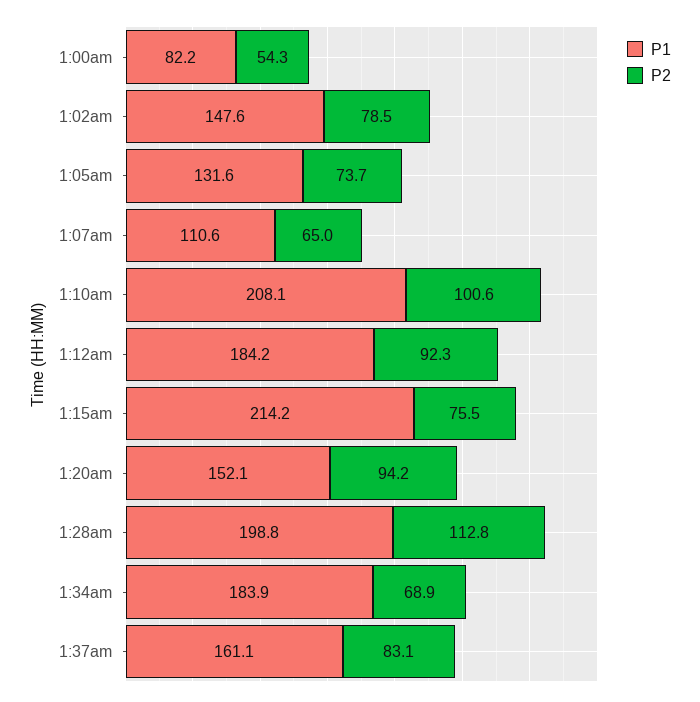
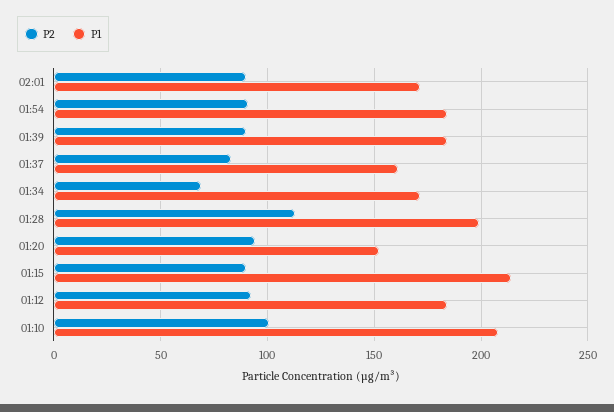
P1, 1:00am: 82.2 -> none
P2, 1:00am: 54.3 -> none
P1, 1:02am: 147.6 -> none
P2, 1:02am: 78.5 -> none
P1, 1:05am: 131.6 -> none
P2, 1:05am: 73.7 -> none
P1, 1:07am: 110.6 -> none
P2, 1:07am: 65 -> none
P2, 1:15am: 75.5 -> 90
P1, 1:34am: 183.9 -> 170
P2, 02:01: none -> 90
P1, 02:01: none -> 170
P2, 01:54: none -> 90
P1, 01:54: none -> 185
P2, 01:39: none -> 90
P1, 01:39: none -> 185

